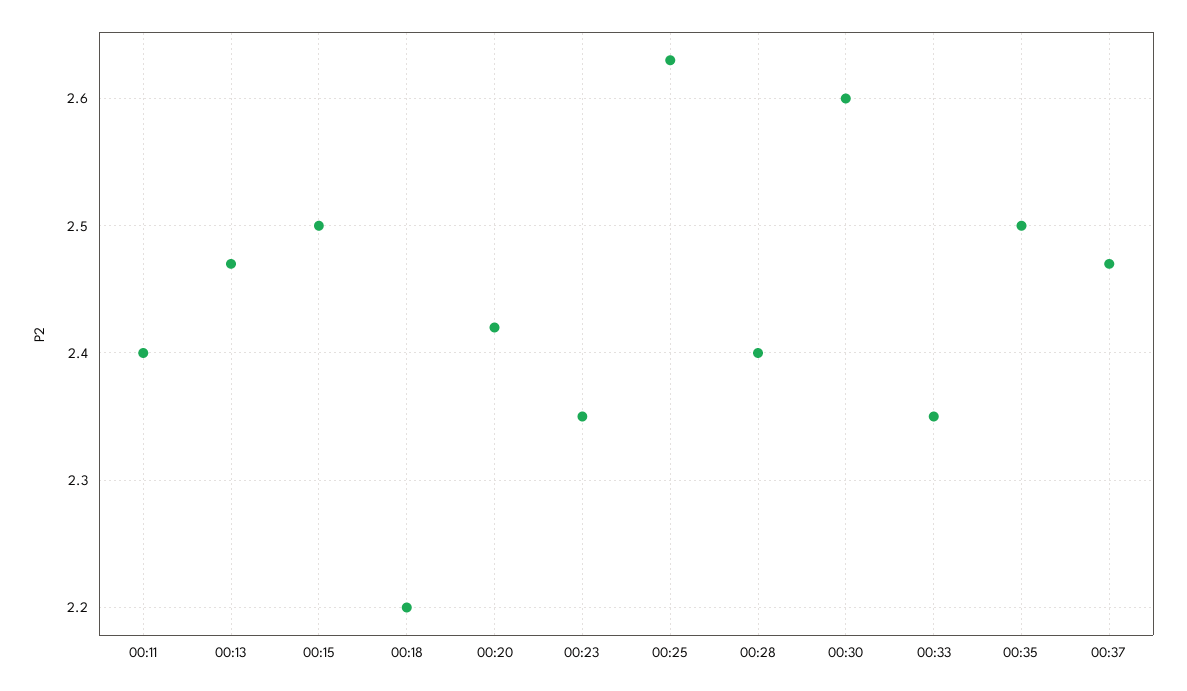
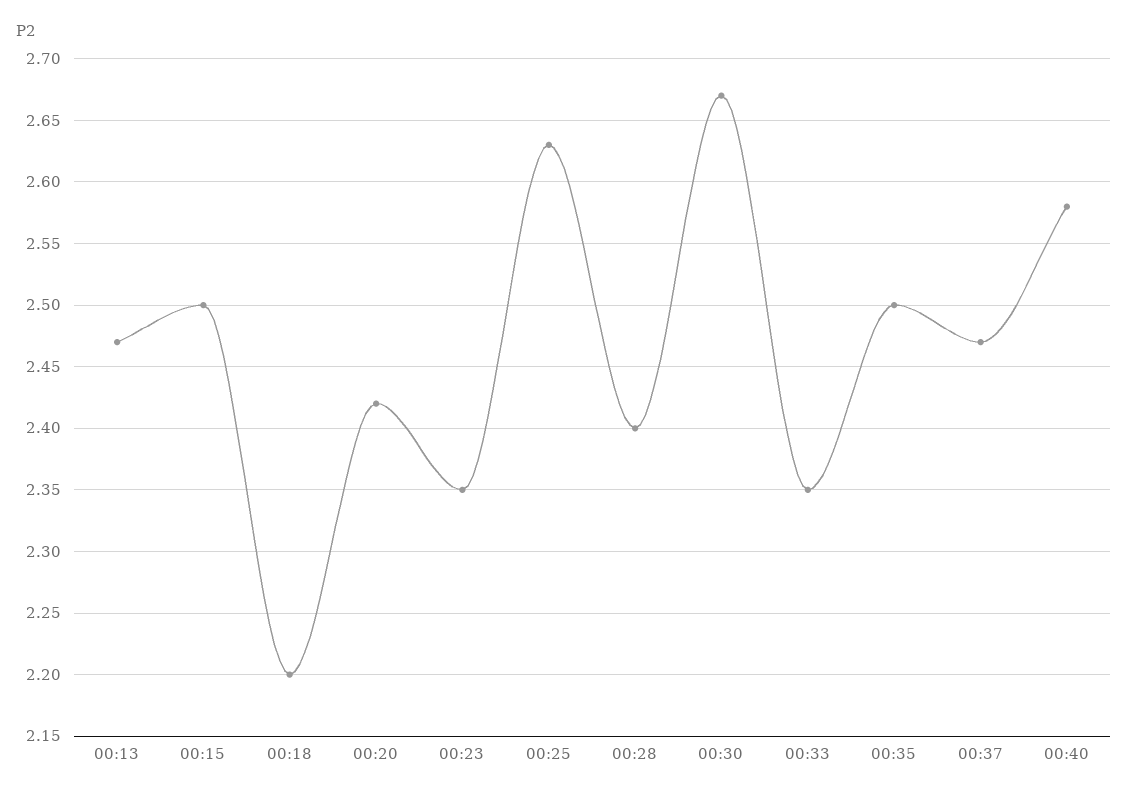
00:11: 2.4 -> none
00:30: 2.6 -> 2.67
00:40: none -> 2.58

